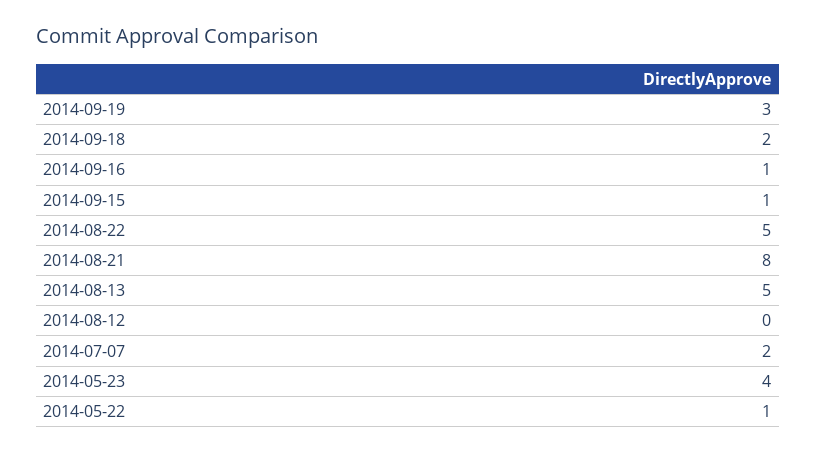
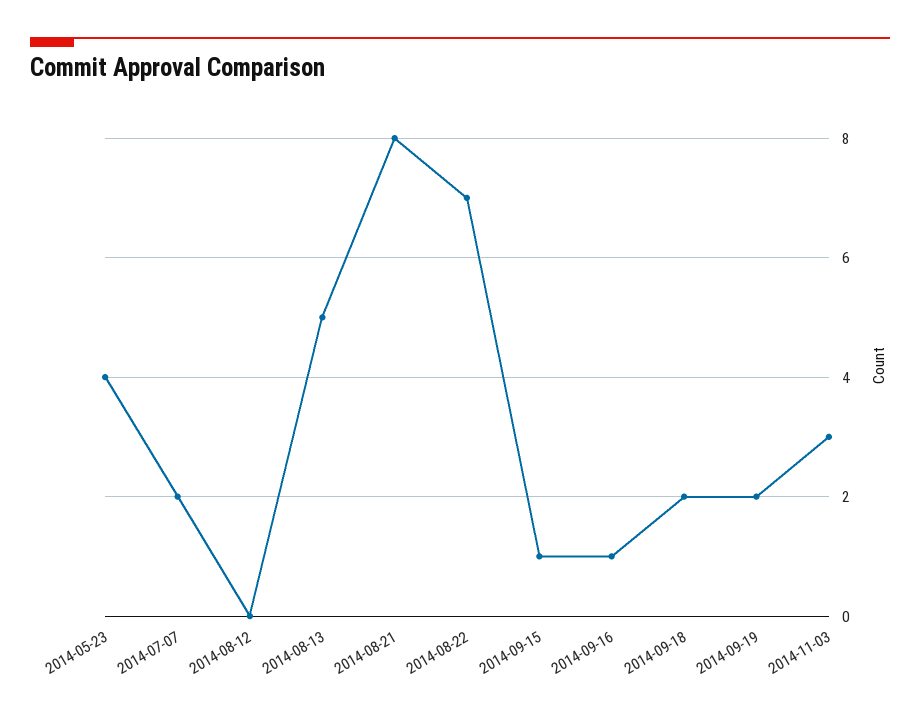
2014-09-19: 3 -> 2
2014-08-22: 5 -> 7
2014-05-22: 1 -> none
2014-11-03: none -> 3

